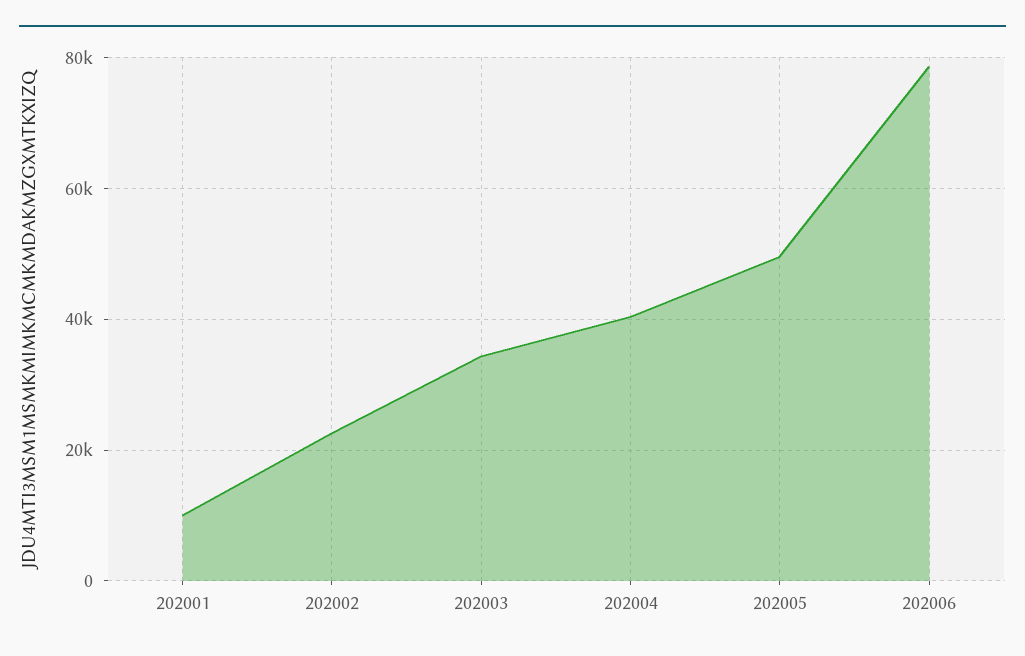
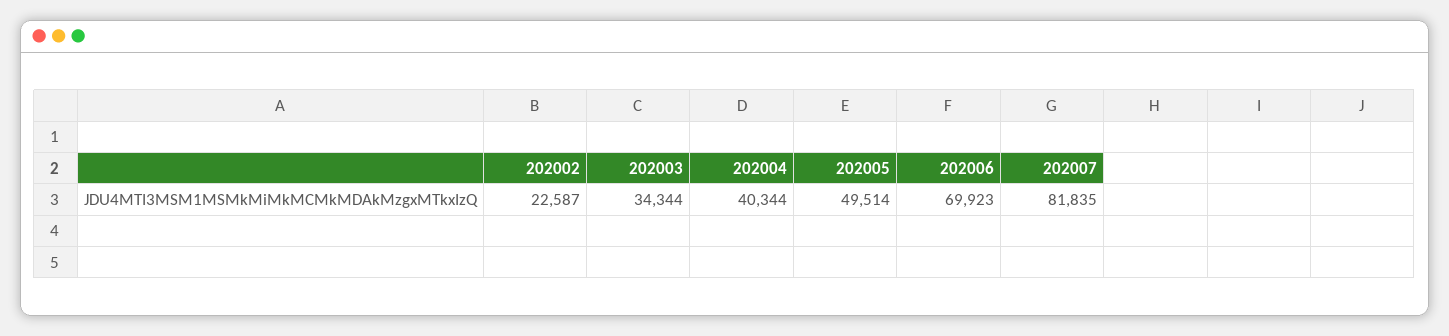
202001: 10000 -> none
202006: 78000 -> 69923
202007: none -> 81835

